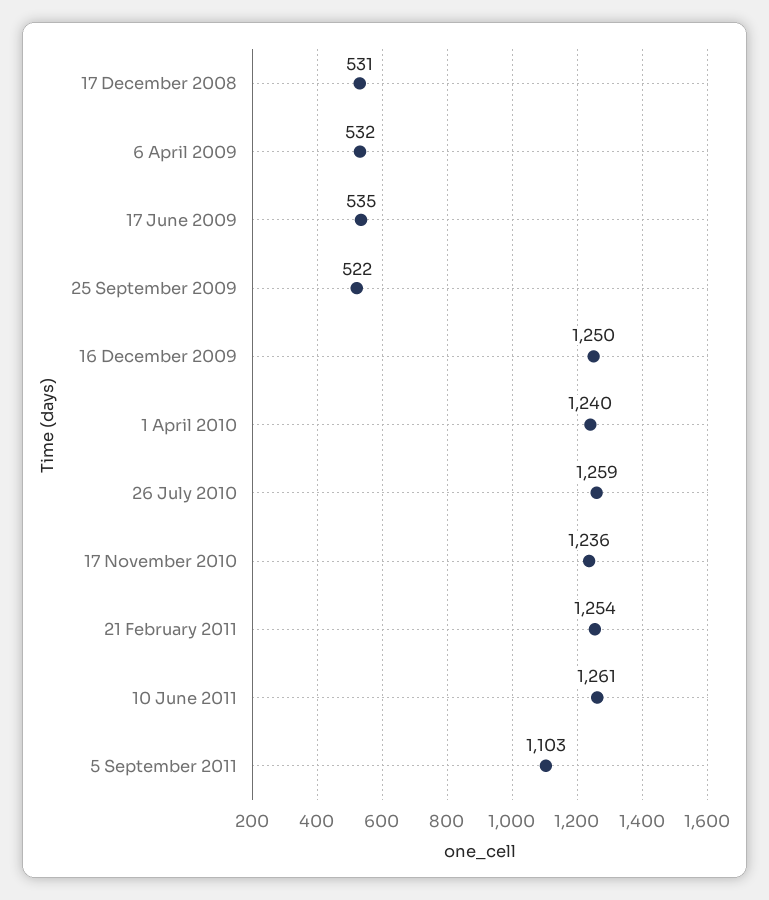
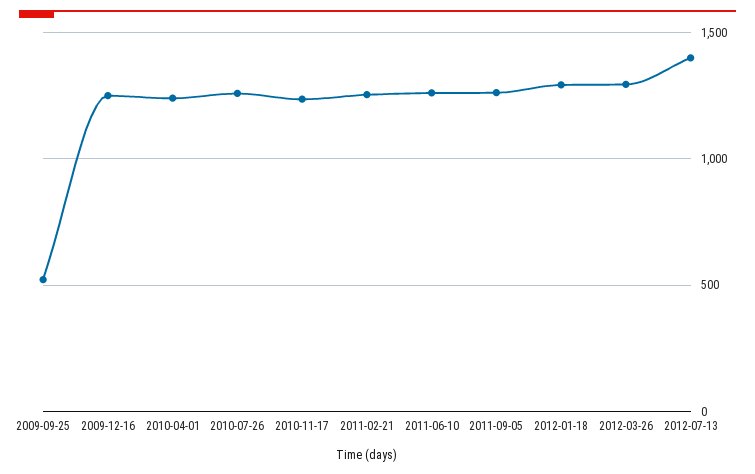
17 December 2008: 531 -> none
6 April 2009: 532 -> none
17 June 2009: 535 -> none
5 September 2011: 1103 -> 1250
2012-01-18: none -> 1300
2012-03-26: none -> 1300
2012-07-13: none -> 1400

